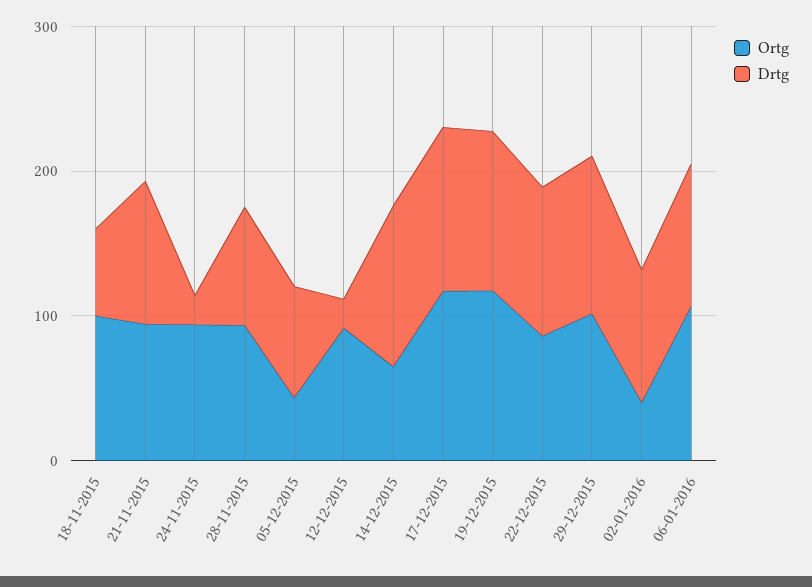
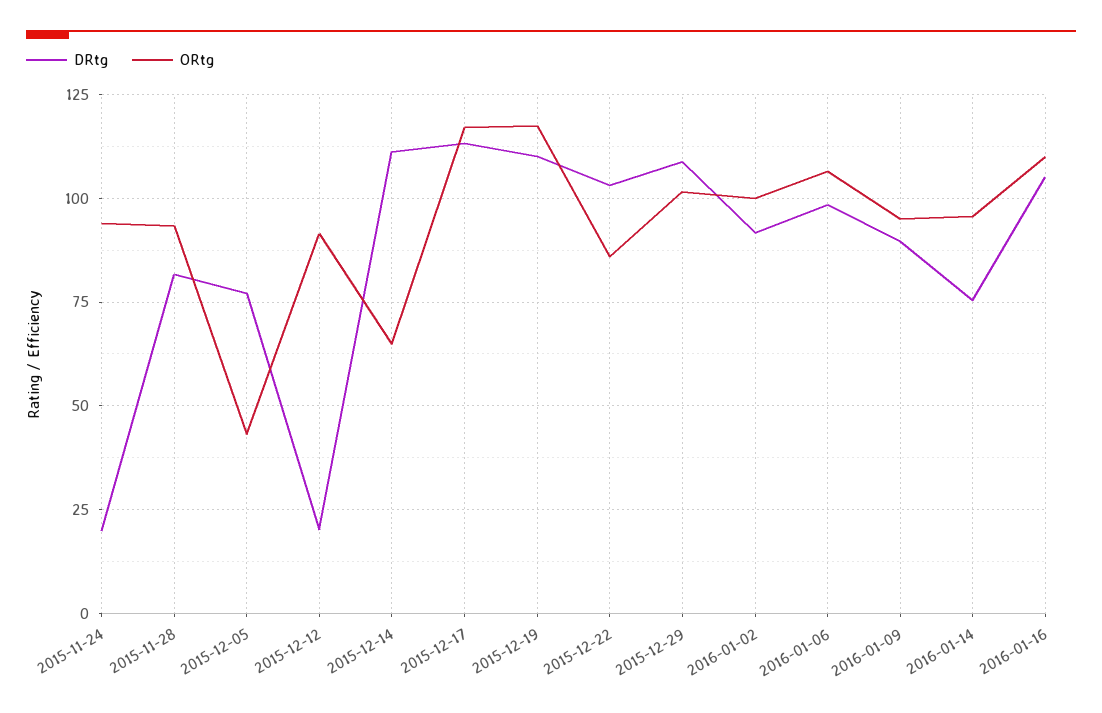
Ortg, 18-11-2015: 100 -> none
Drtg, 18-11-2015: 60 -> none
Ortg, 21-11-2015: 100 -> none
Drtg, 21-11-2015: 100 -> none
Ortg, 02-01-2016: 40 -> 100
Drtg, 2016-01-09: none -> 90
Ortg, 2016-01-09: none -> 95
Drtg, 2016-01-14: none -> 75
Ortg, 2016-01-14: none -> 95
Drtg, 2016-01-16: none -> 105
Ortg, 2016-01-16: none -> 110

